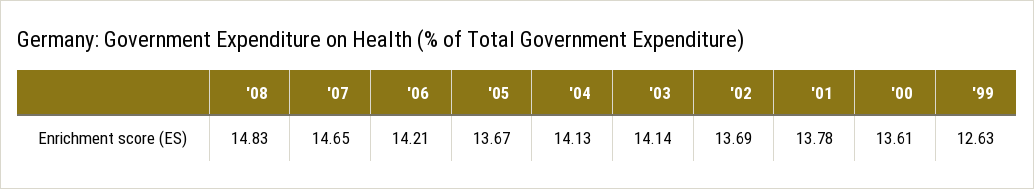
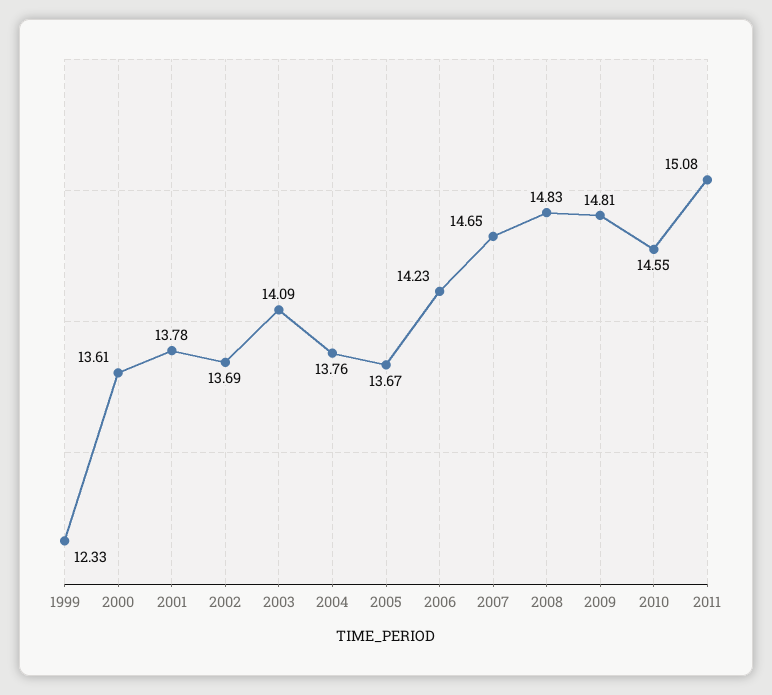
'06: 14.21 -> 14.23
'04: 14.13 -> 13.76
'03: 14.14 -> 14.09
'99: 12.63 -> 12.33
2009: none -> 14.81
2010: none -> 14.55
2011: none -> 15.08

